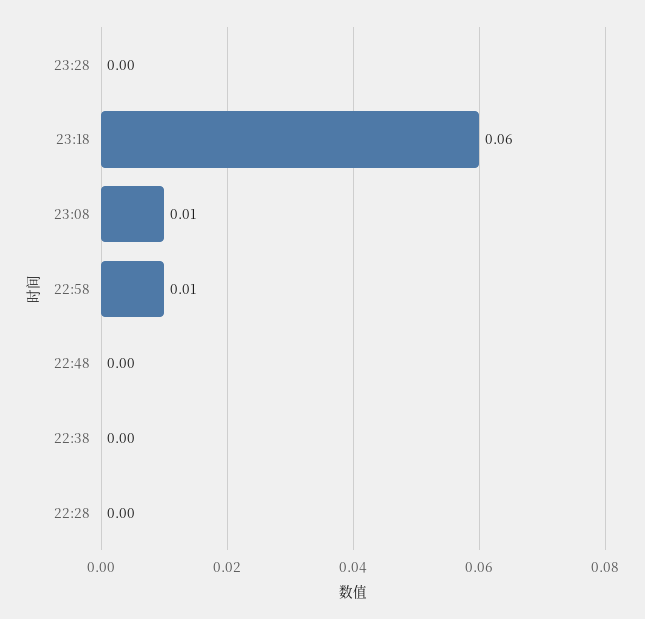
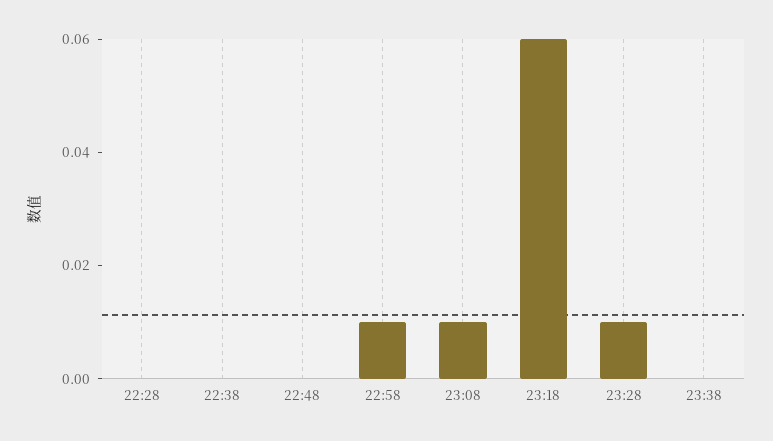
23:28: 0 -> 0.01
23:38: none -> 0

